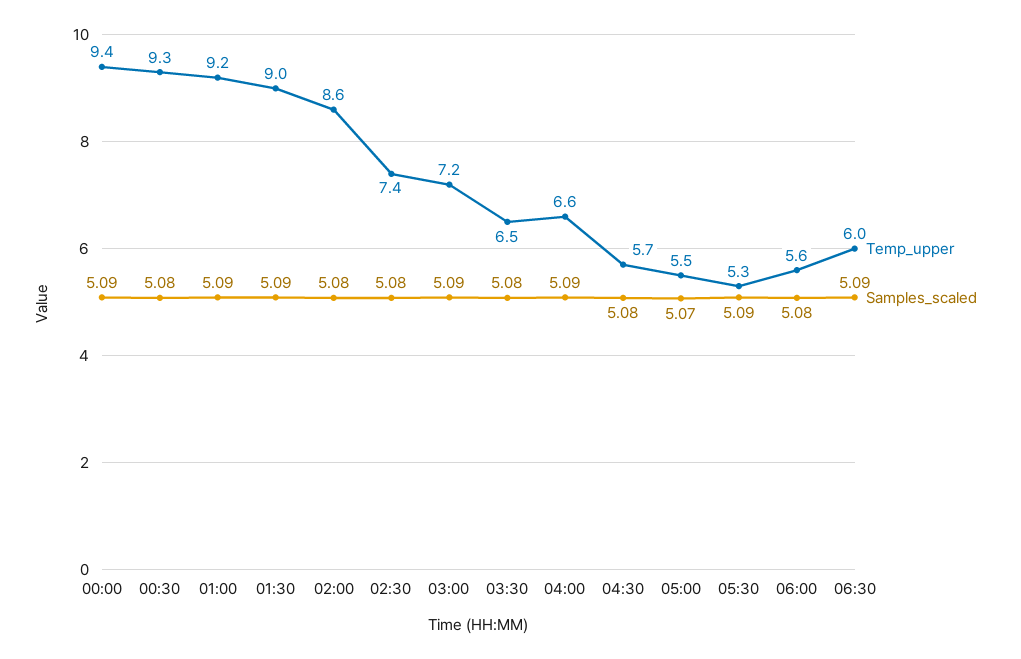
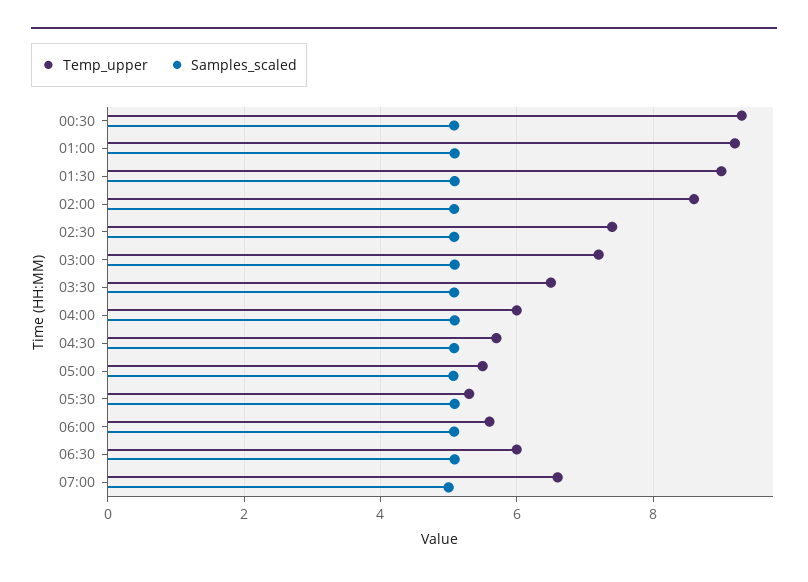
Temp_upper, 00:00: 9.4 -> none
Samples_scaled, 00:00: 5.09 -> none
Temp_upper, 04:00: 6.6 -> 6
Temp_upper, 07:00: none -> 6.6
Samples_scaled, 07:00: none -> 5

